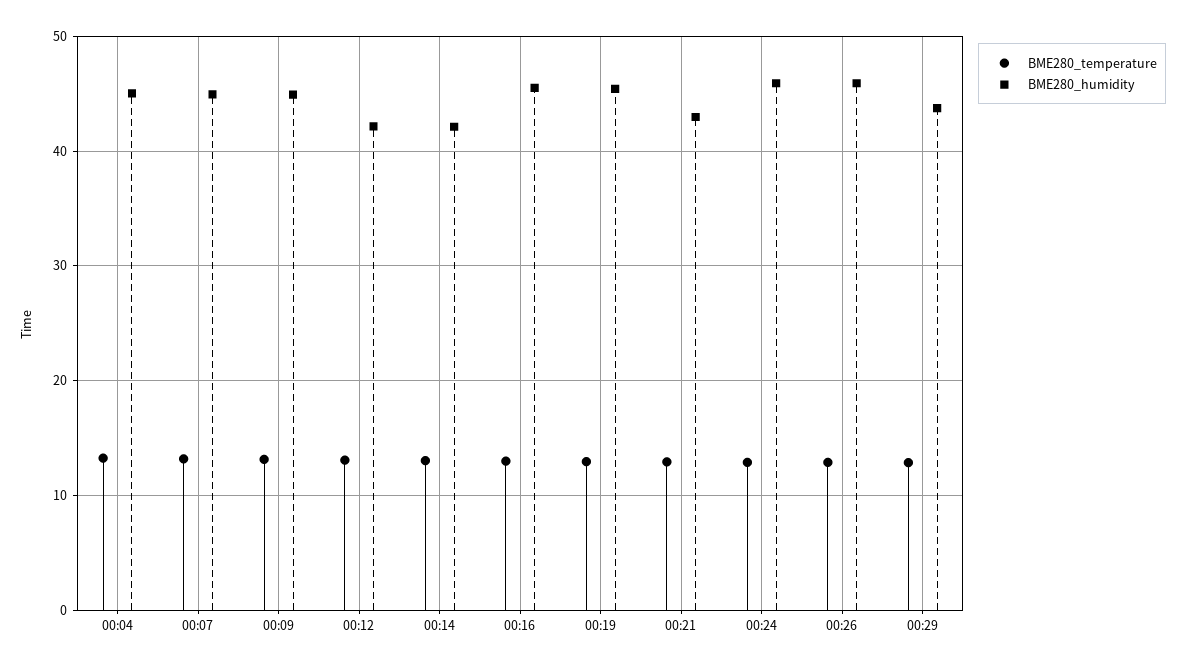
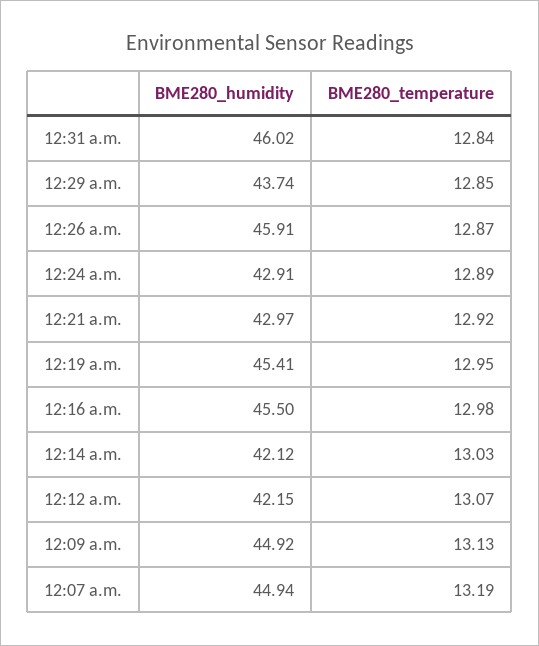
BME280_temperature, 00:04: 13 -> none
BME280_humidity, 00:04: 45 -> none
BME280_humidity, 00:24: 46 -> 42.91
BME280_humidity, 12:31 a.m.: none -> 46.02
BME280_temperature, 12:31 a.m.: none -> 12.84

